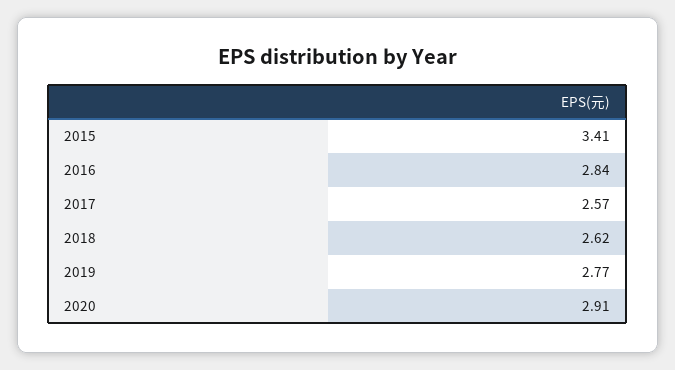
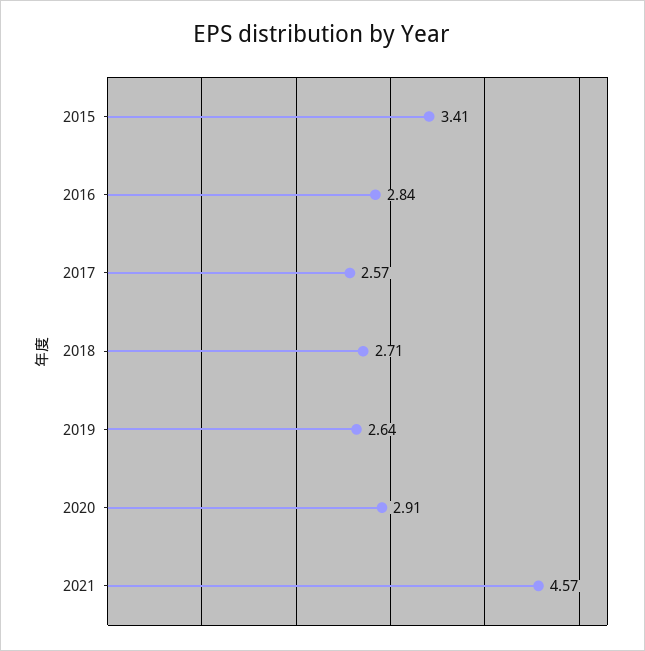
2018: 2.62 -> 2.71
2019: 2.77 -> 2.64
2021: none -> 4.57

